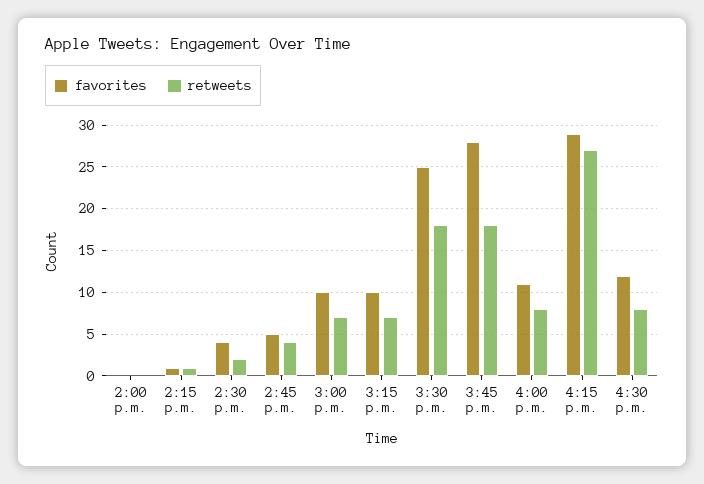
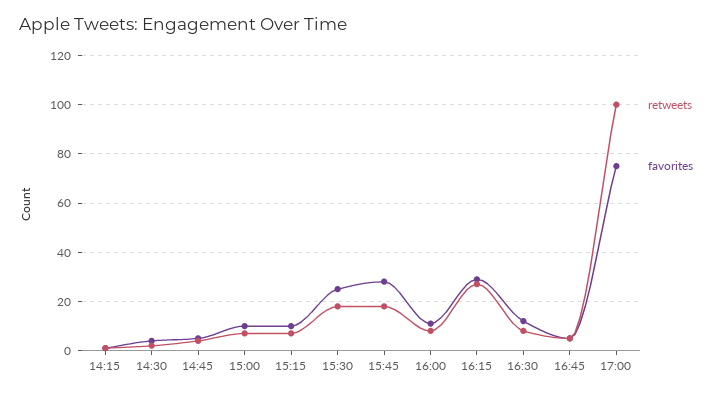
favorites, 2:00 p.m.: 0 -> none
retweets, 2:00 p.m.: 0 -> none
retweets, 16:45: none -> 5
favorites, 16:45: none -> 5
retweets, 17:00: none -> 100
favorites, 17:00: none -> 75

